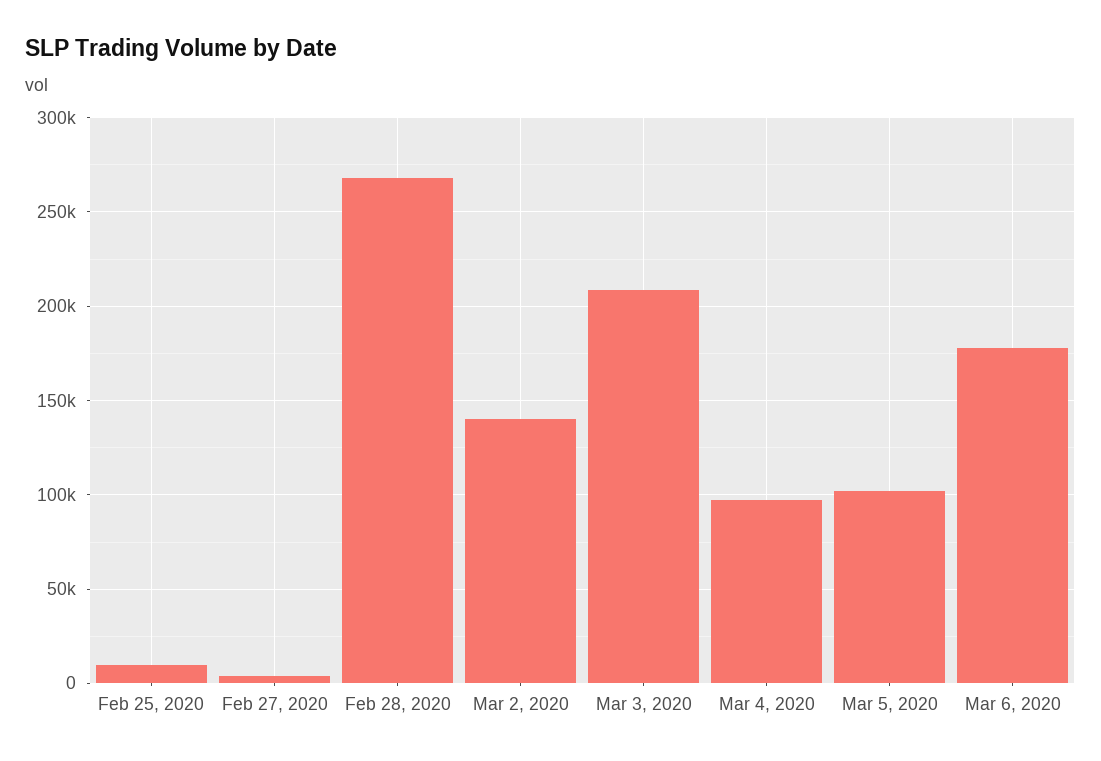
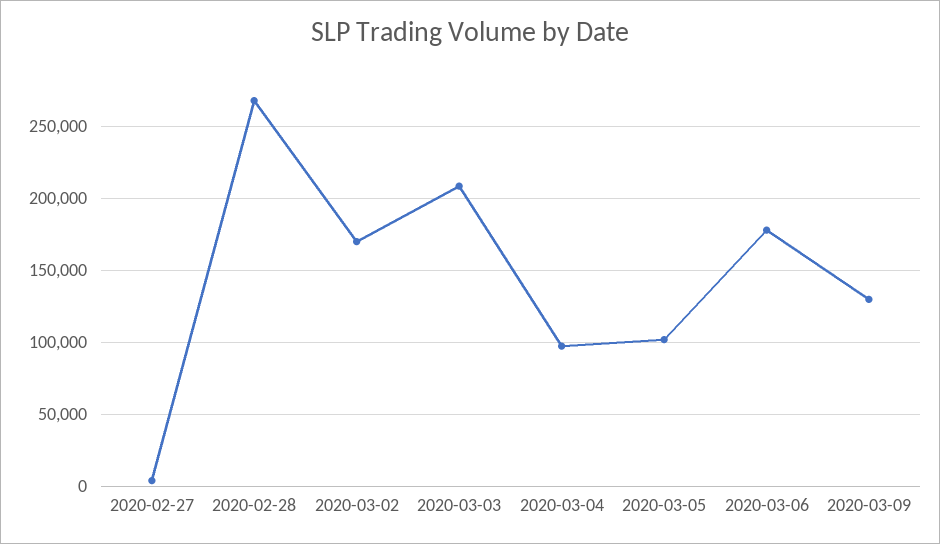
Feb 25, 2020: 10000 -> none
Mar 2, 2020: 140000 -> 170000
2020-03-09: none -> 130000

